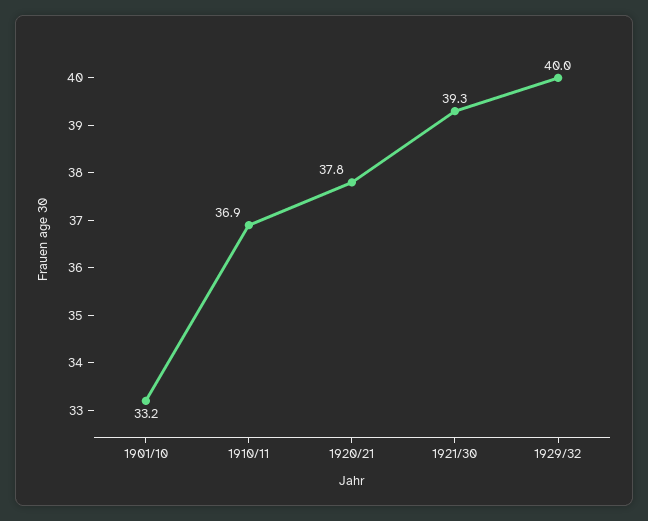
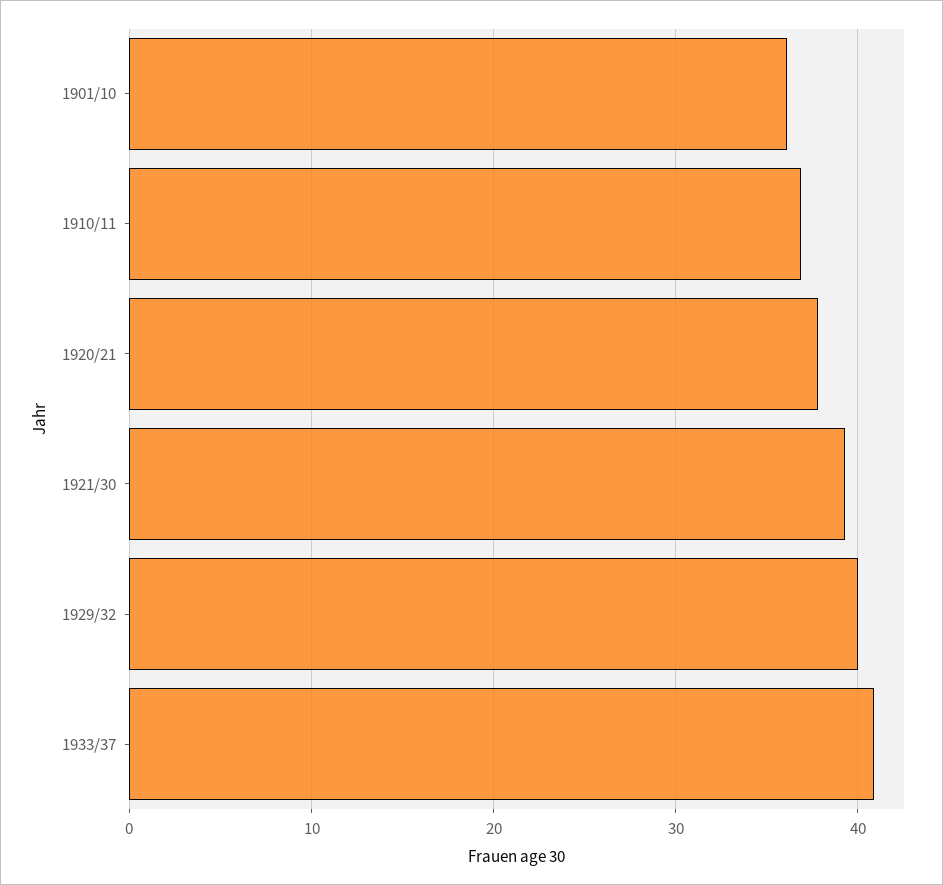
1901/10: 33.2 -> 36
1933/37: none -> 41

